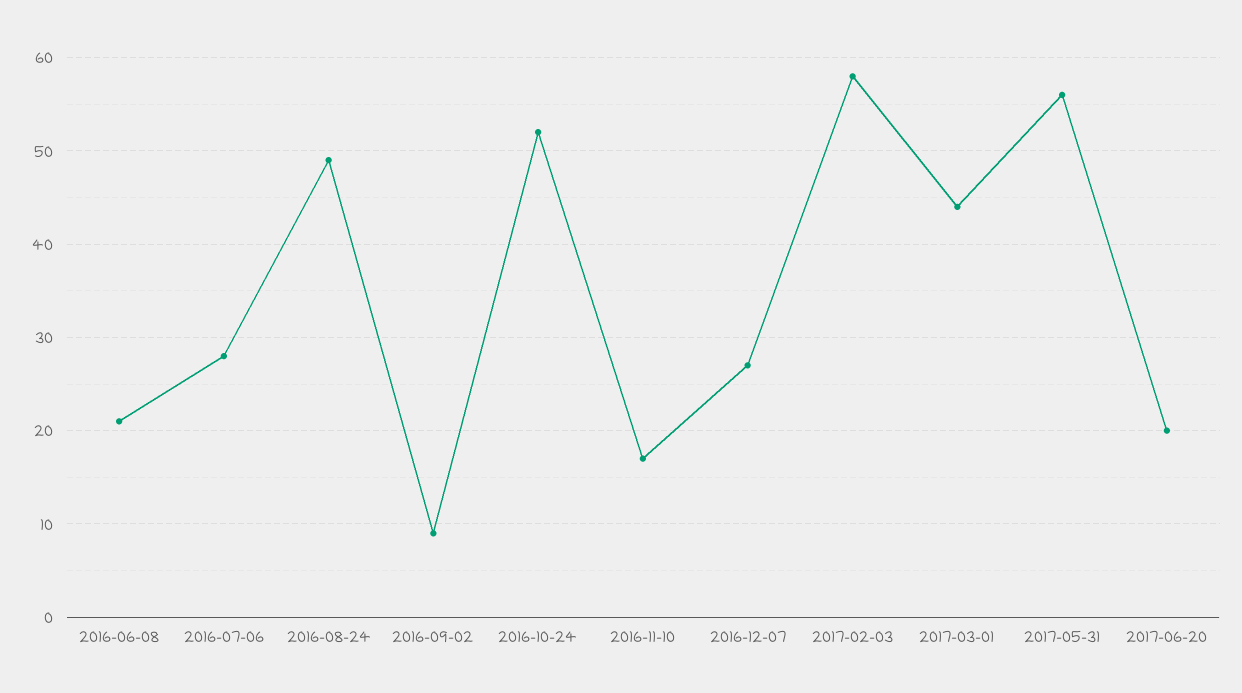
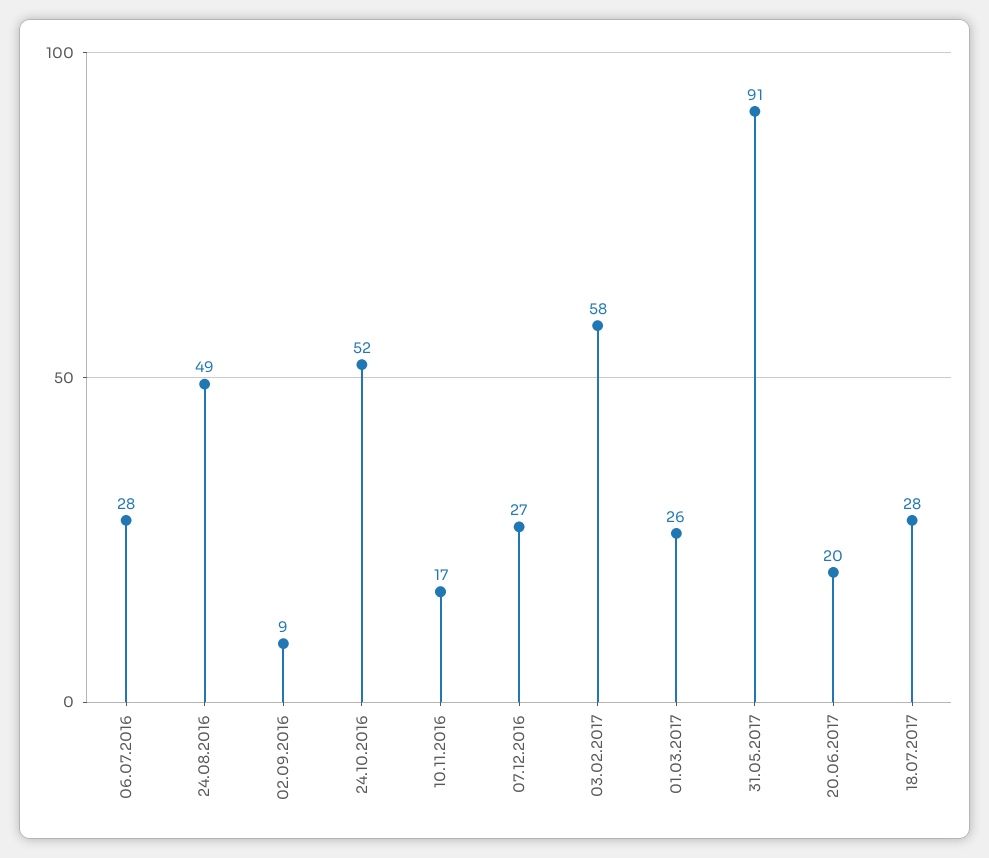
2016-06-08: 21 -> none
2017-03-01: 44 -> 26
2017-05-31: 56 -> 91
18.07.2017: none -> 28

